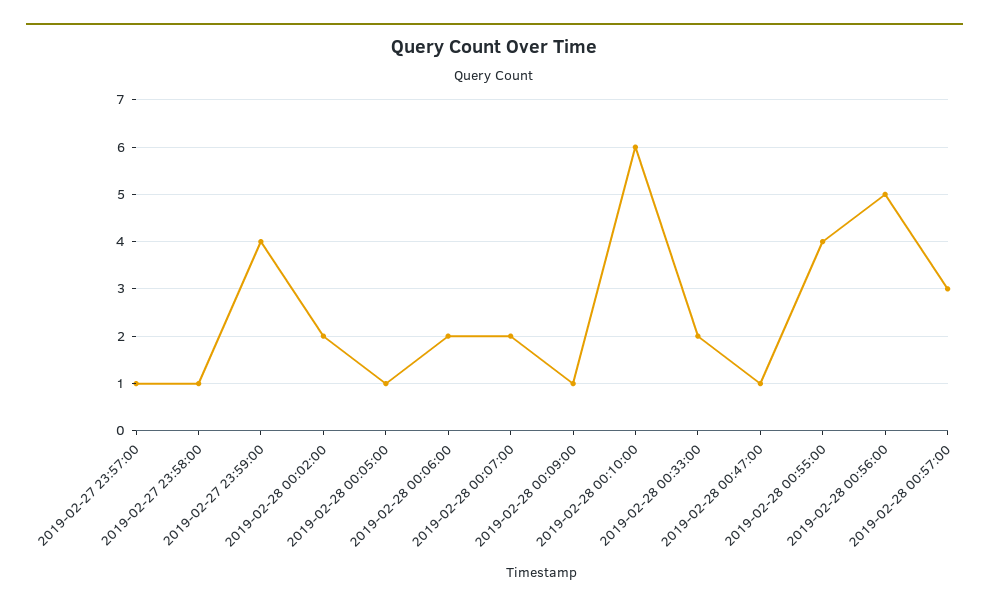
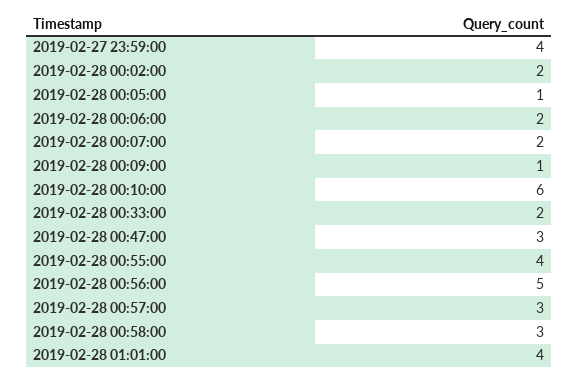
2019-02-27 23:57:00: 1 -> none
2019-02-27 23:58:00: 1 -> none
2019-02-28 00:47:00: 1 -> 3
2019-02-28 00:58:00: none -> 3
2019-02-28 01:01:00: none -> 4

